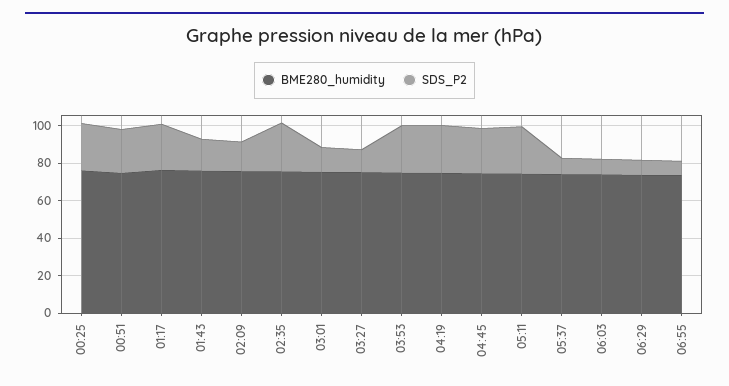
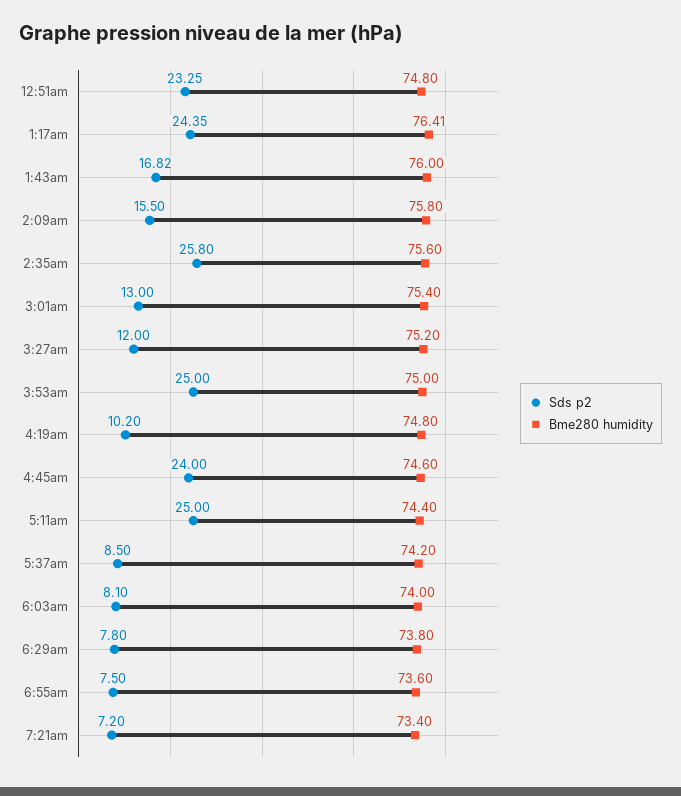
BME280_humidity, 00:25: 75 -> none
SDS_P2, 00:25: 25 -> none
SDS_P2, 04:19: 25 -> 10.2
SDS_P2, 7:21am: none -> 7.2
BME280_humidity, 7:21am: none -> 73.4

